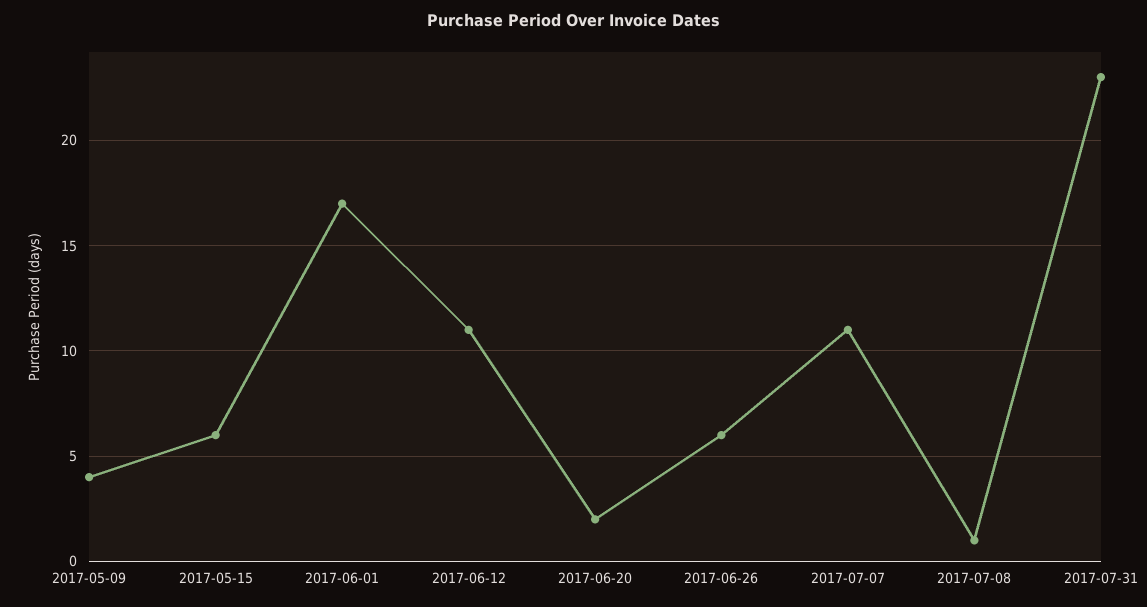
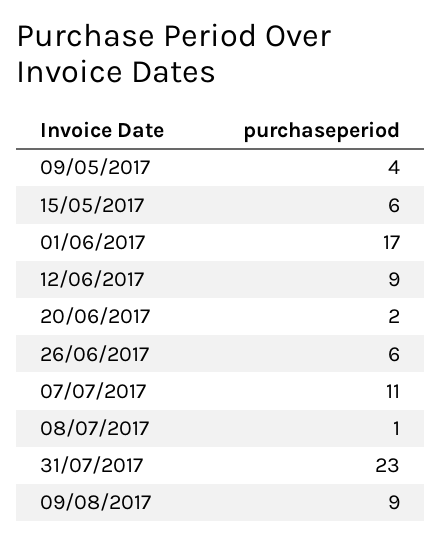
2017-06-12: 11 -> 9
09/08/2017: none -> 9

